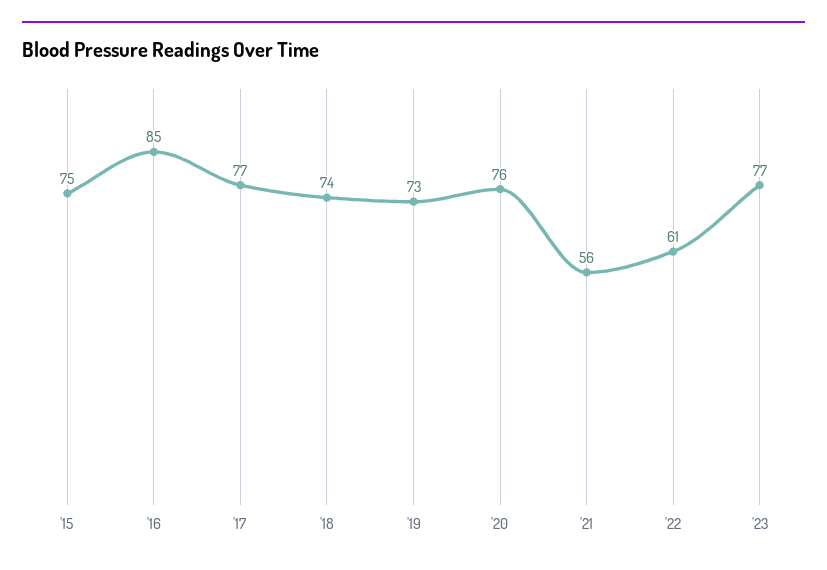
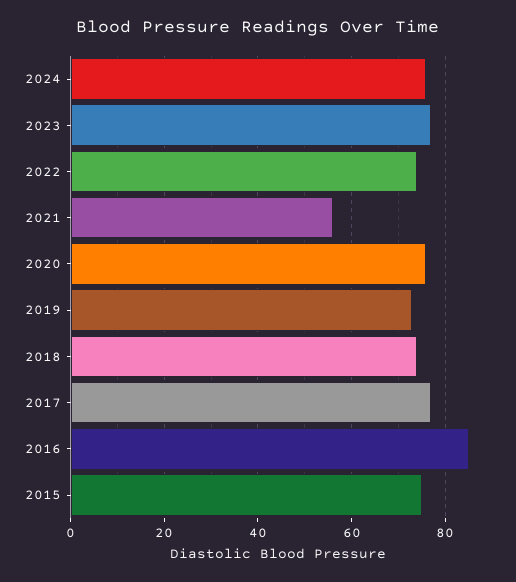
'22: 61 -> 75
2024: none -> 75

